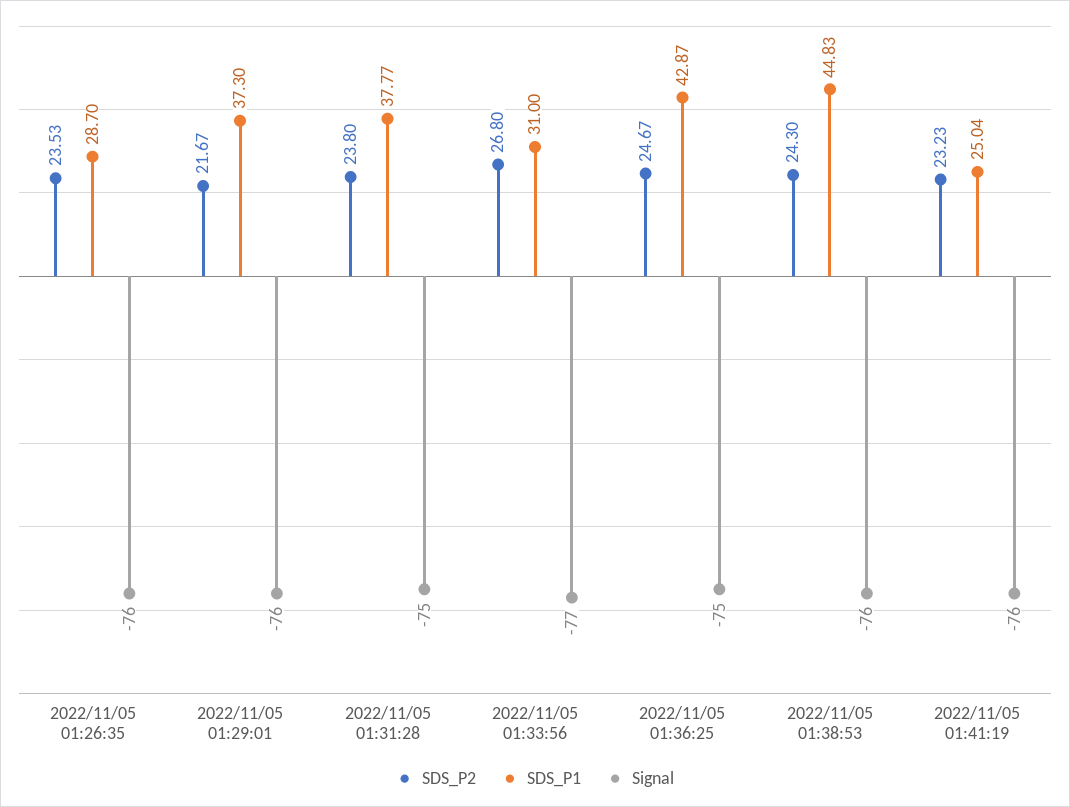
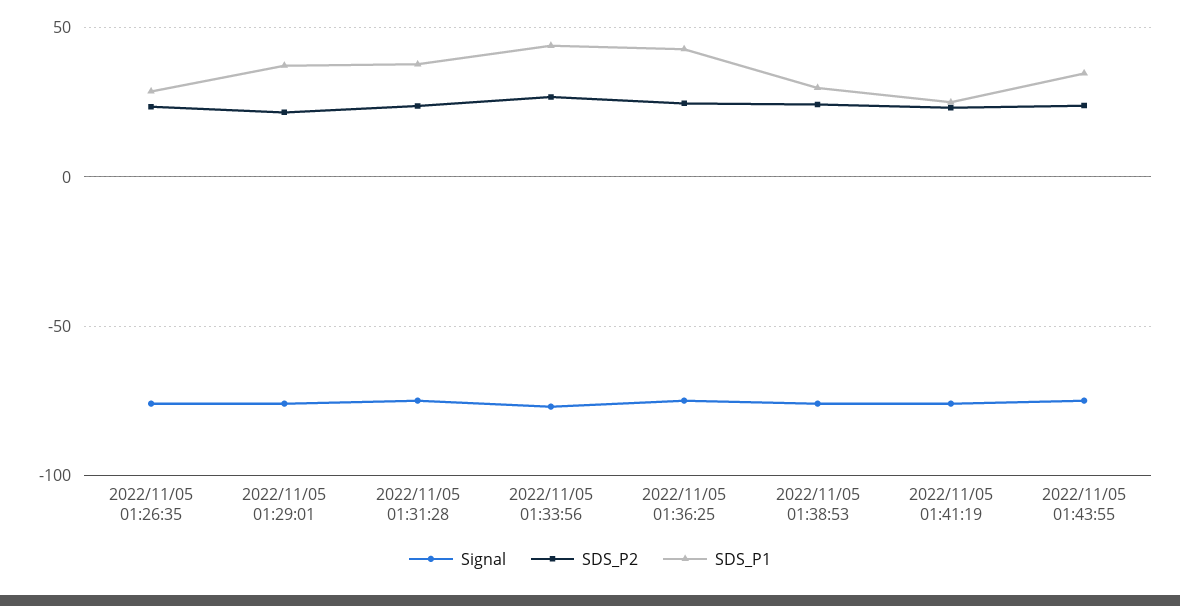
SDS_P1, 2022/11/05 01:33:56: 31 -> 45
SDS_P1, 2022/11/05 01:38:53: 44.83 -> 30
Signal, 2022/11/05 01:43:55: none -> -75
SDS_P2, 2022/11/05 01:43:55: none -> 25
SDS_P1, 2022/11/05 01:43:55: none -> 35

